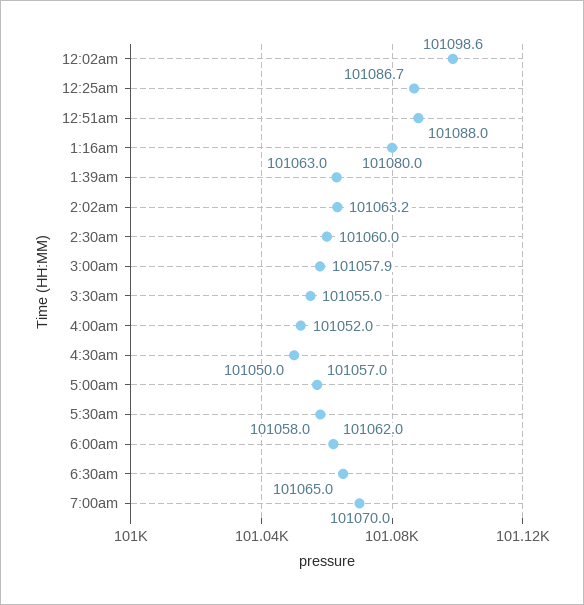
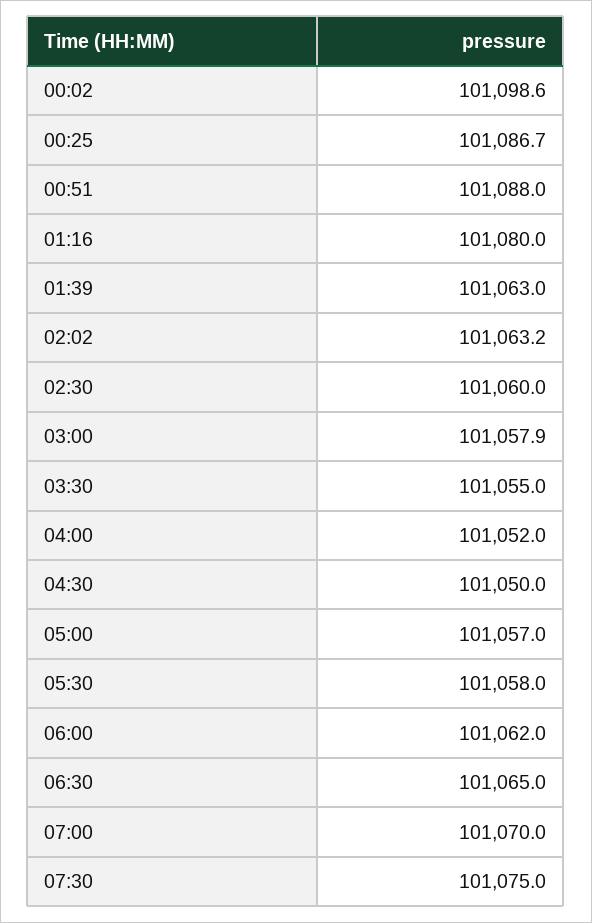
07:30: none -> 101075

